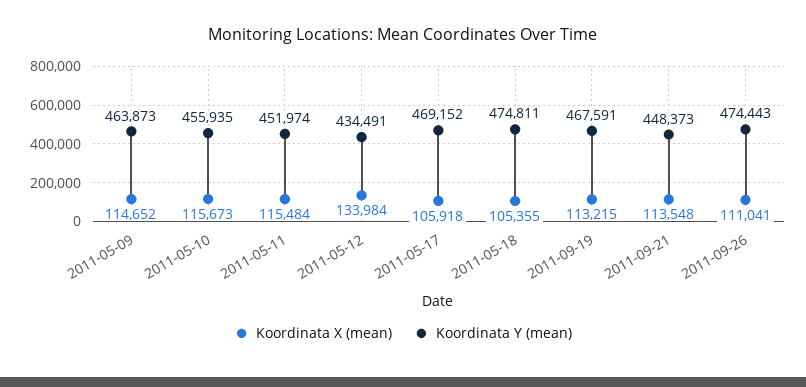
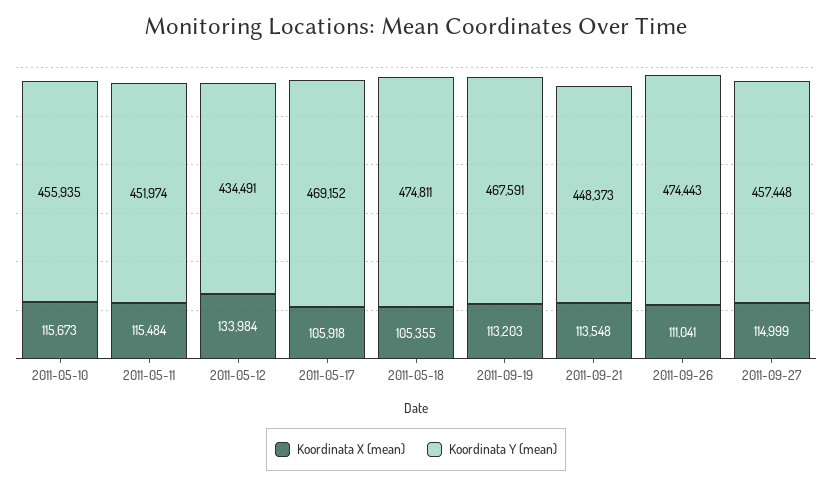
Koordinata X (mean), 2011-05-09: 114652 -> none
Koordinata Y (mean), 2011-05-09: 463873 -> none
Koordinata X (mean), 2011-09-19: 113215 -> 113203
Koordinata X (mean), 2011-09-27: none -> 114999
Koordinata Y (mean), 2011-09-27: none -> 457448

